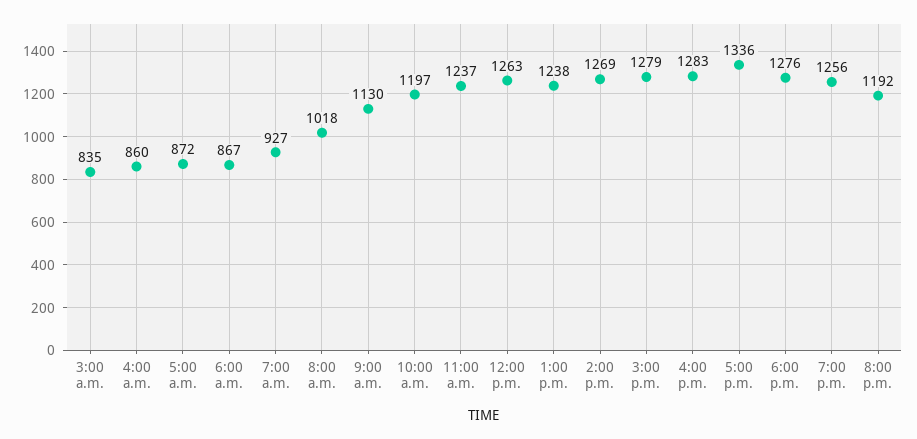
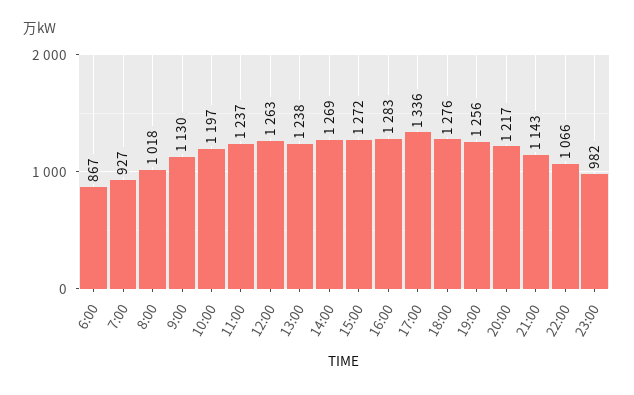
3:00 a.m.: 835 -> none
4:00 a.m.: 860 -> none
5:00 a.m.: 872 -> none
3:00 p.m.: 1279 -> 1272
8:00 p.m.: 1192 -> 1217
21:00: none -> 1143
22:00: none -> 1066
23:00: none -> 982

